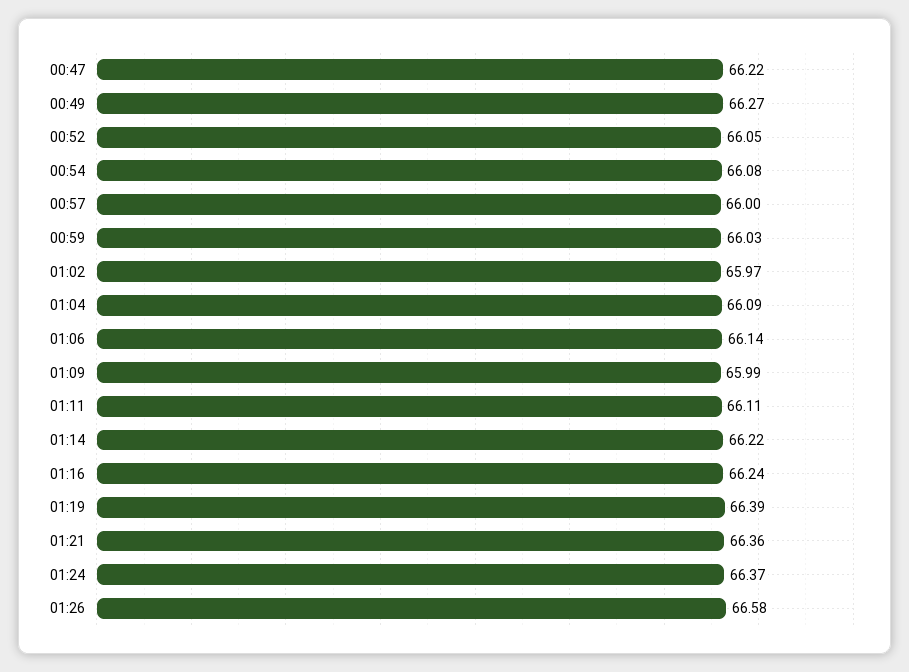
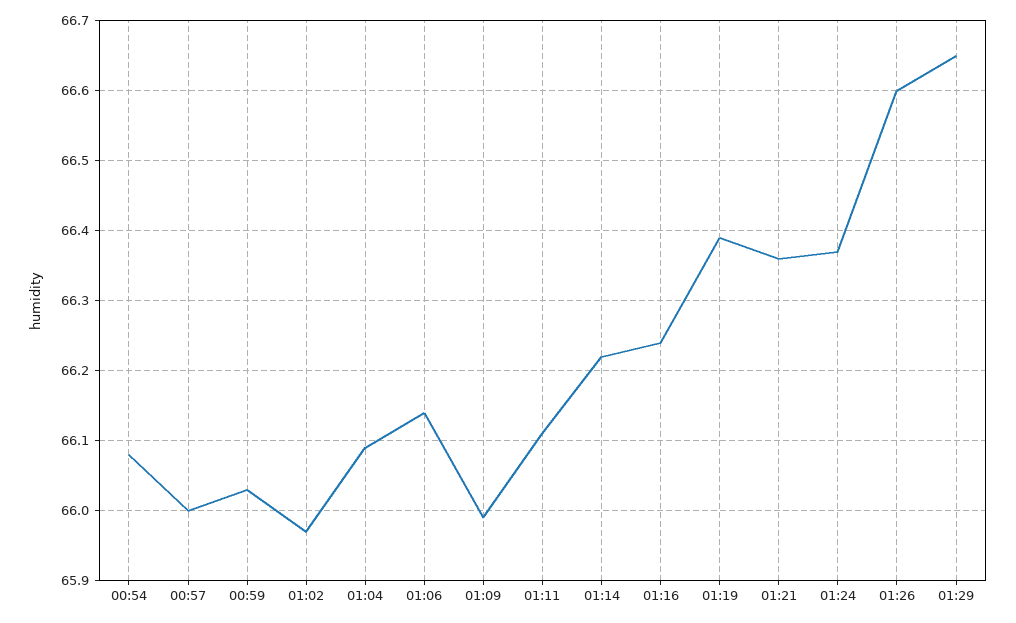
00:47: 66.22 -> none
00:49: 66.27 -> none
00:52: 66.05 -> none
01:26: 66.58 -> 66.6
01:29: none -> 66.65

